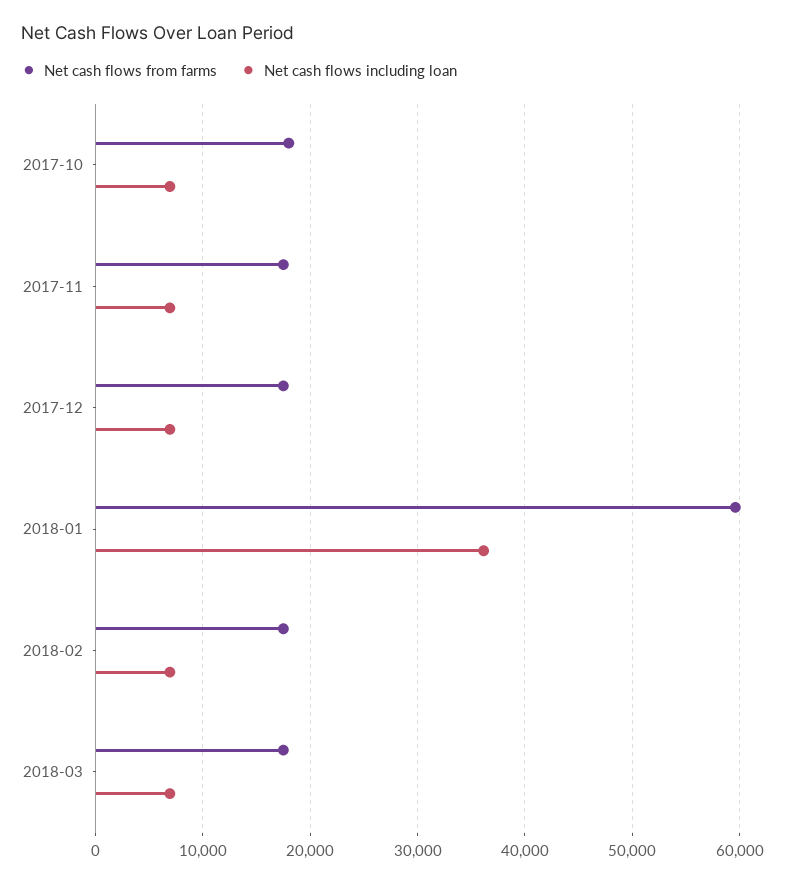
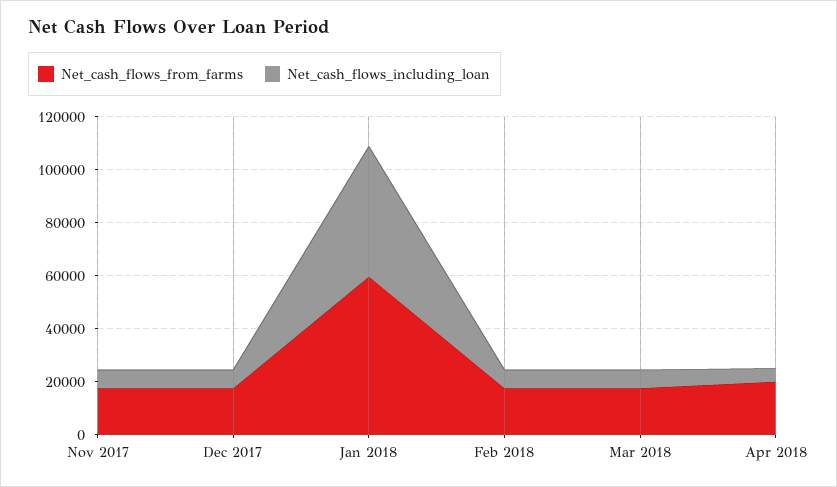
Net cash flows from farms, 2017-10: 18000 -> none
Net cash flows including loan, 2017-10: 7000 -> none
Net cash flows including loan, 2018-01: 36000 -> 50000
Net cash flows from farms, Apr 2018: none -> 20000
Net cash flows including loan, Apr 2018: none -> 5000

